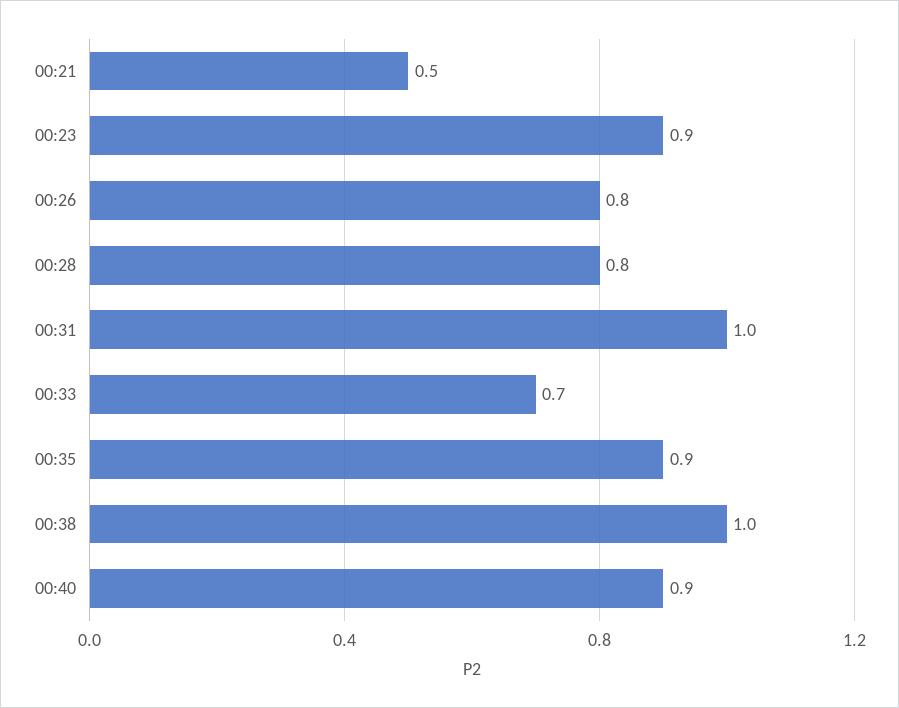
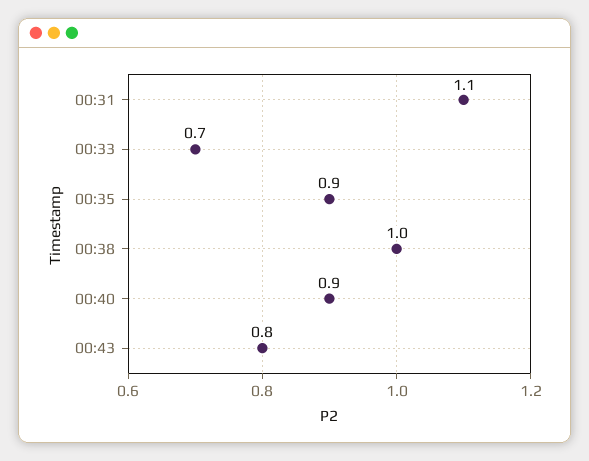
00:21: 0.5 -> none
00:23: 0.9 -> none
00:26: 0.8 -> none
00:28: 0.8 -> none
00:31: 1 -> 1.1
00:43: none -> 0.8

